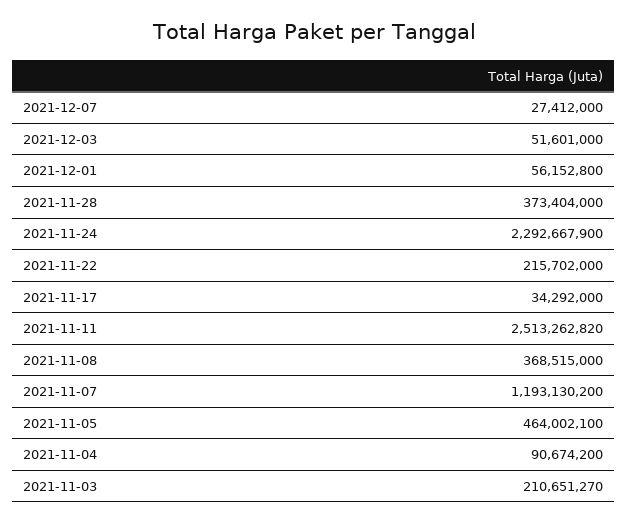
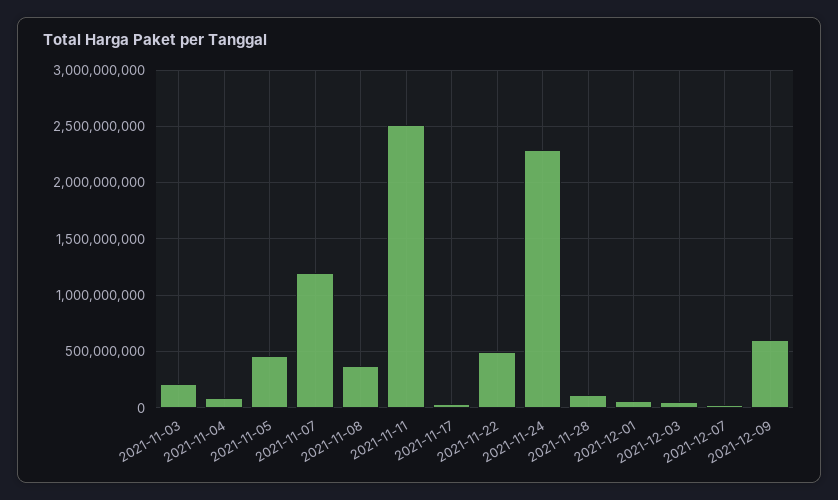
2021-11-28: 373404000 -> 100000000
2021-11-22: 215702000 -> 500000000
2021-12-09: none -> 600000000

